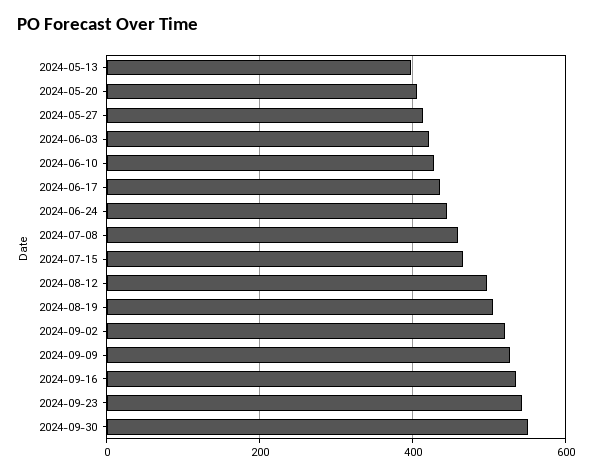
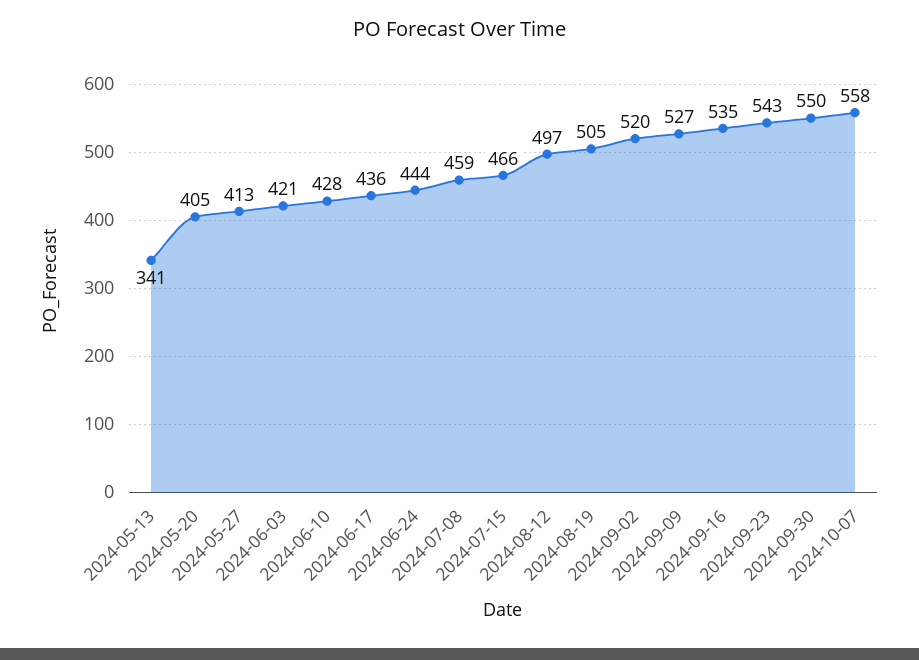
2024-05-13: 400 -> 341
2024-10-07: none -> 558

